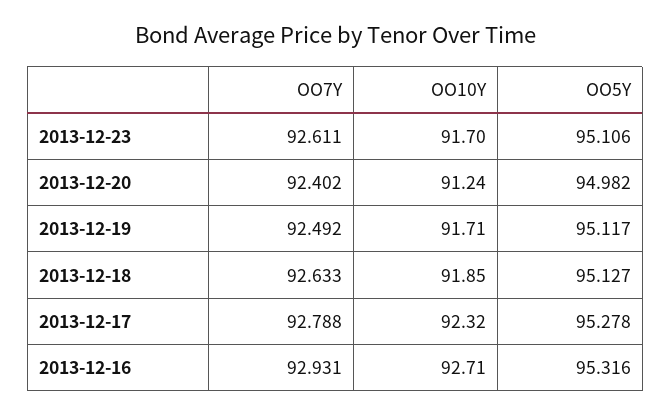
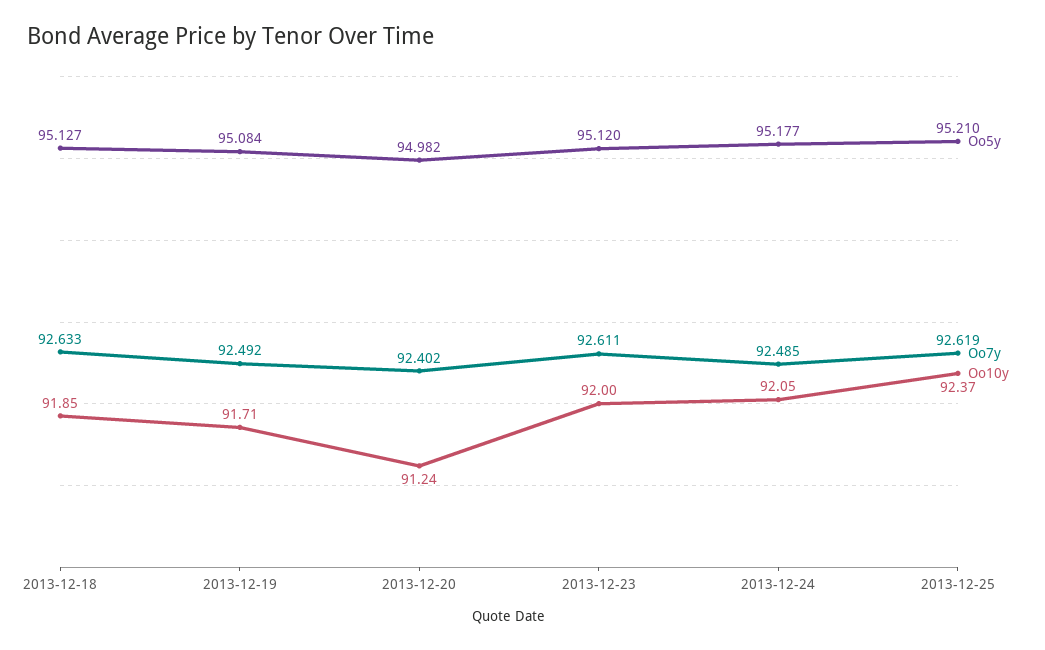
OO10Y, 2013-12-23: 91.7 -> 92
OO5Y, 2013-12-23: 95.106 -> 95.12
OO5Y, 2013-12-19: 95.117 -> 95.084
OO7Y, 2013-12-17: 92.788 -> none
OO10Y, 2013-12-17: 92.32 -> none
OO5Y, 2013-12-17: 95.278 -> none
OO7Y, 2013-12-16: 92.931 -> none
OO10Y, 2013-12-16: 92.71 -> none
OO5Y, 2013-12-16: 95.316 -> none
OO5Y, 2013-12-24: none -> 95.177
OO7Y, 2013-12-24: none -> 92.485
OO10Y, 2013-12-24: none -> 92.05
OO5Y, 2013-12-25: none -> 95.21
OO7Y, 2013-12-25: none -> 92.619
OO10Y, 2013-12-25: none -> 92.37

